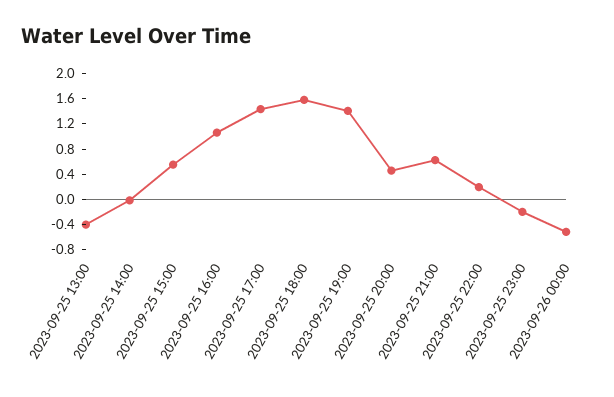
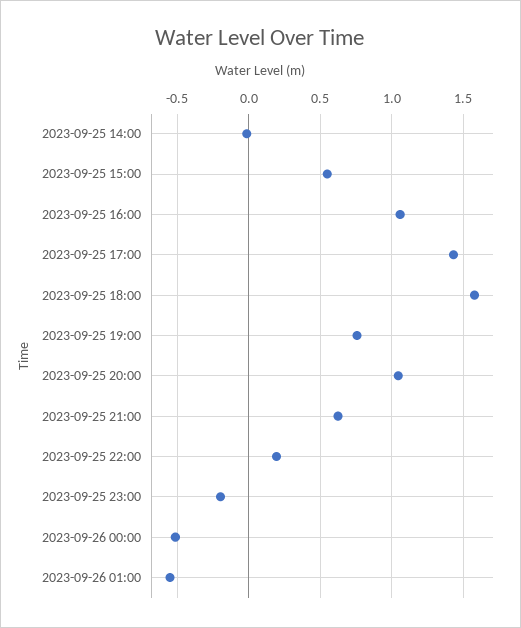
2023-09-25 13:00: -0.4 -> none
2023-09-25 19:00: 1.4 -> 0.75
2023-09-25 20:00: 0.4 -> 1.05
2023-09-26 01:00: none -> -0.55

